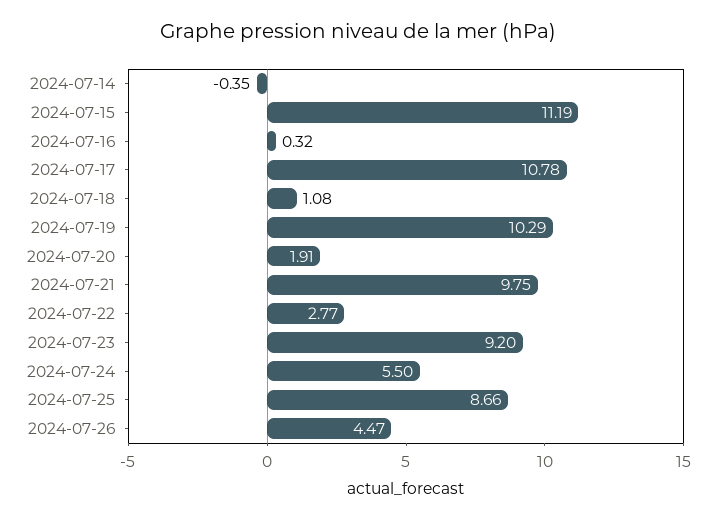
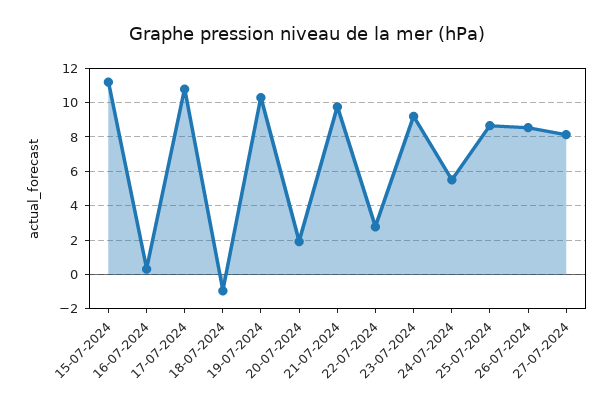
2024-07-14: -0.35 -> none
2024-07-18: 1.08 -> -1
2024-07-26: 4.47 -> 8.5
27-07-2024: none -> 8

